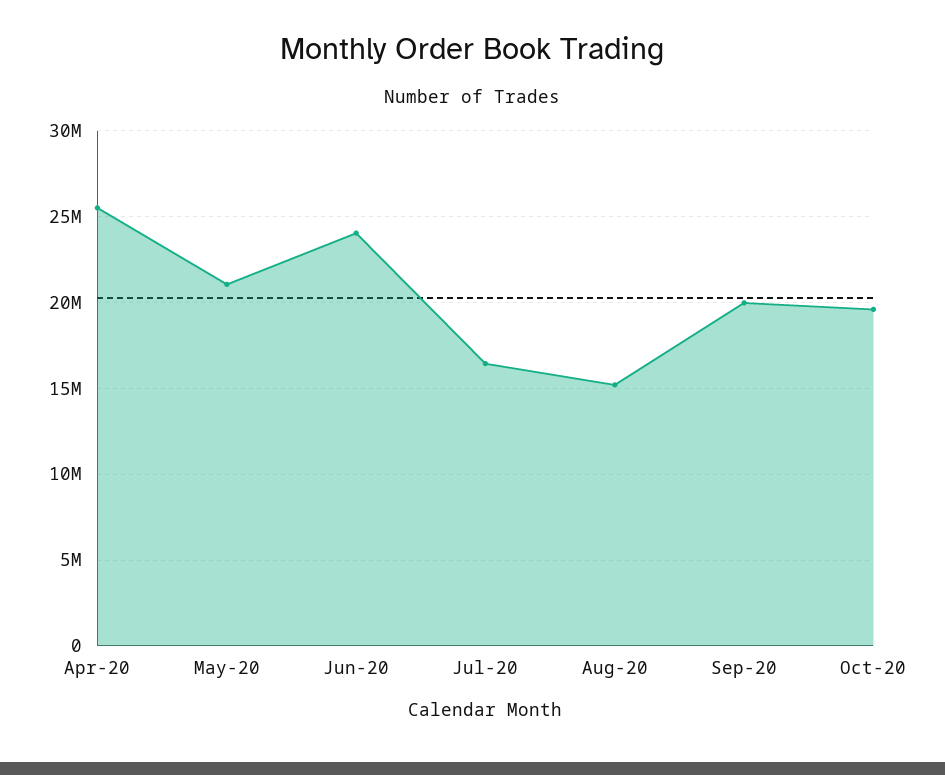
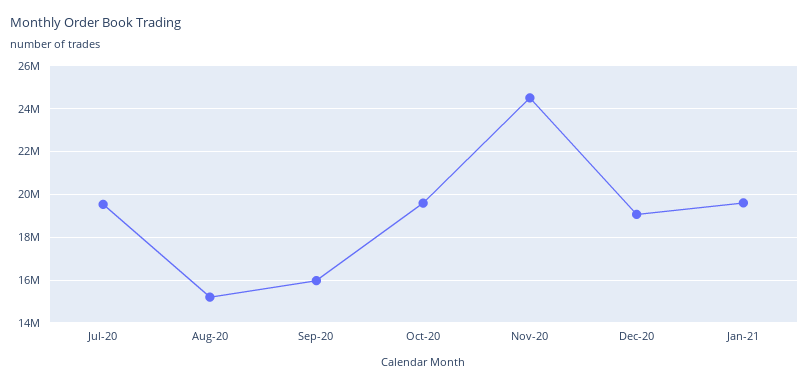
Apr-20: 25500000 -> none
May-20: 21000000 -> none
Jun-20: 24000000 -> none
Jul-20: 16500000 -> 19500000
Sep-20: 20000000 -> 16000000
Nov-20: none -> 24500000
Dec-20: none -> 19000000
Jan-21: none -> 19500000

